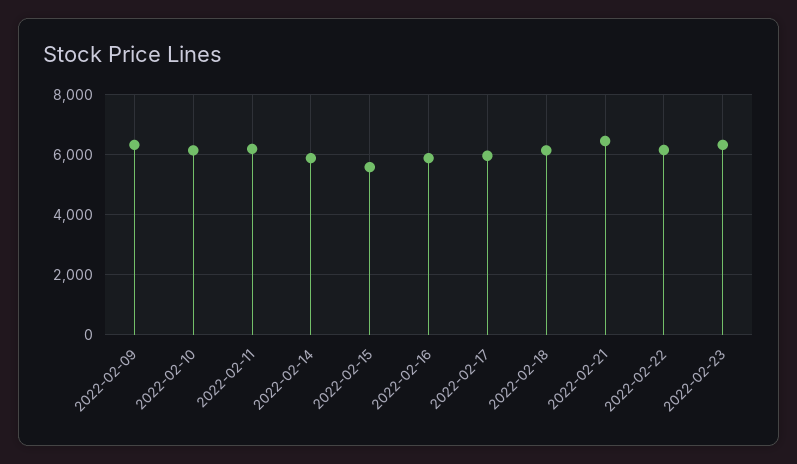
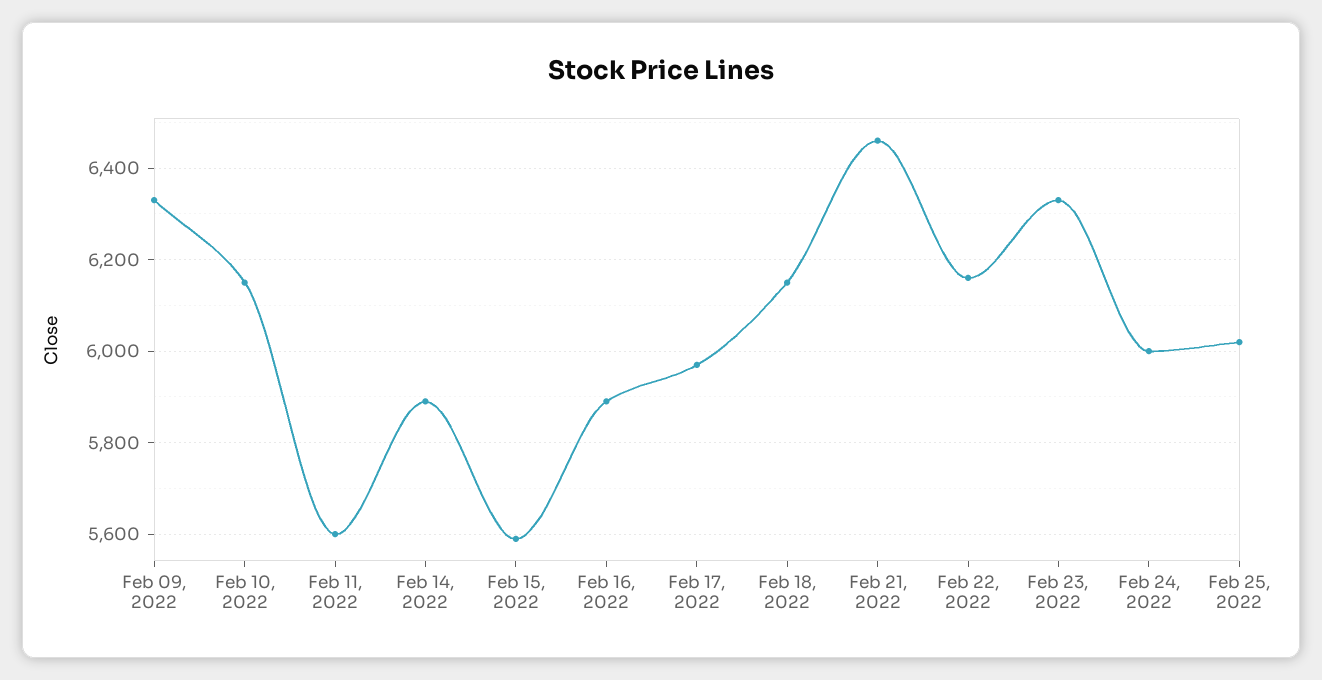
2022-02-11: 6200 -> 5600
Feb 24, 2022: none -> 6000
Feb 25, 2022: none -> 6020

